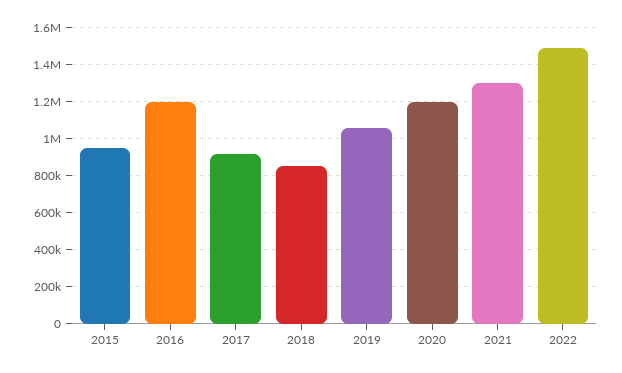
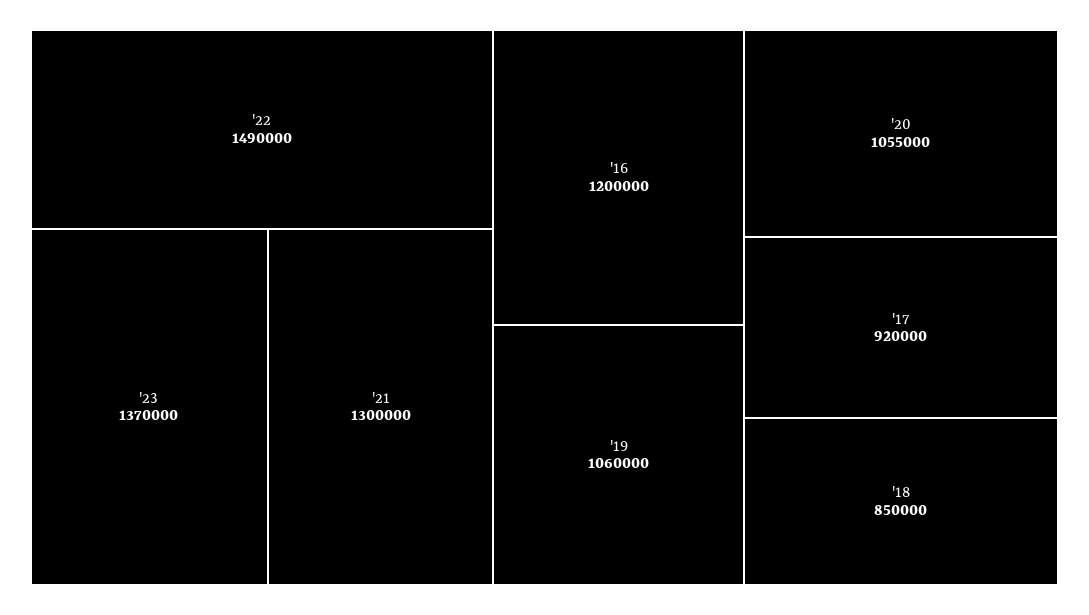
2015: 950000 -> none
2020: 1200000 -> 1055000
'23: none -> 1370000

